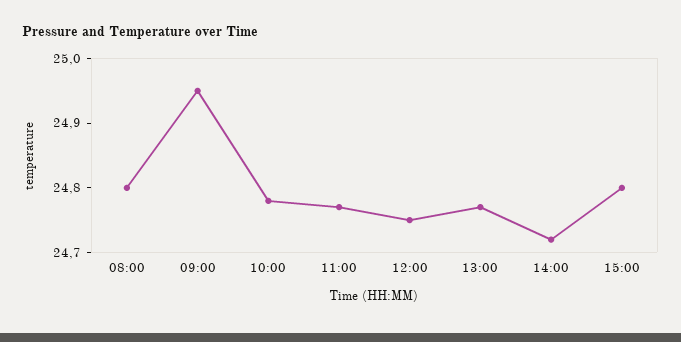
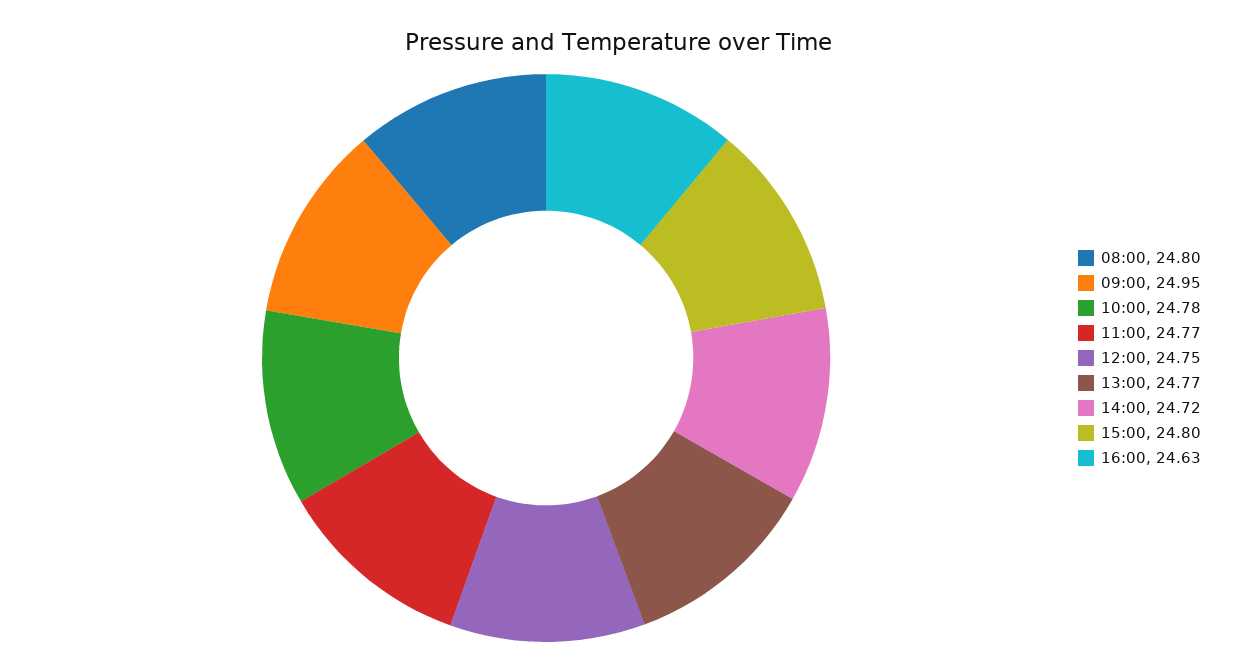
16:00: none -> 24.63

